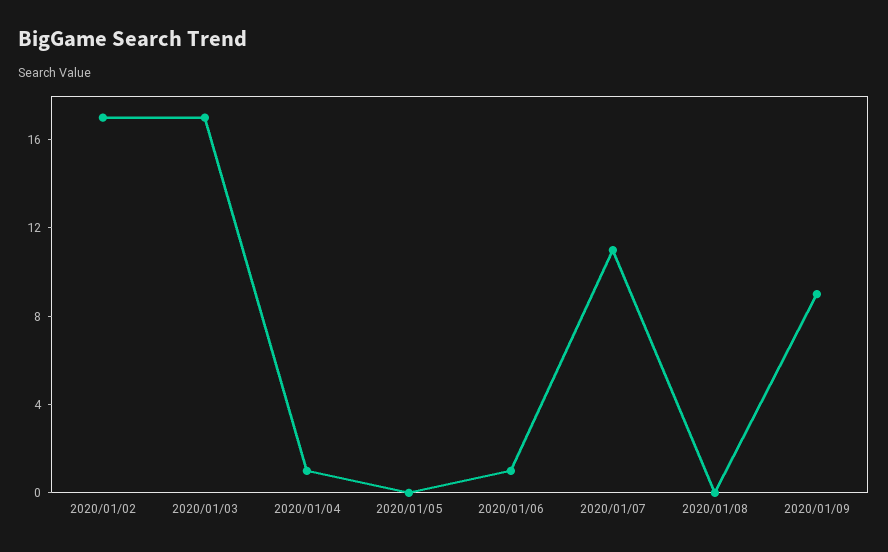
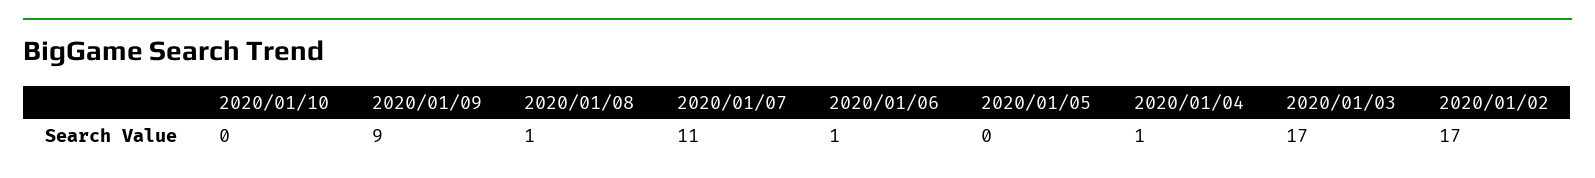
2020/01/08: 0 -> 1
2020/01/10: none -> 0

